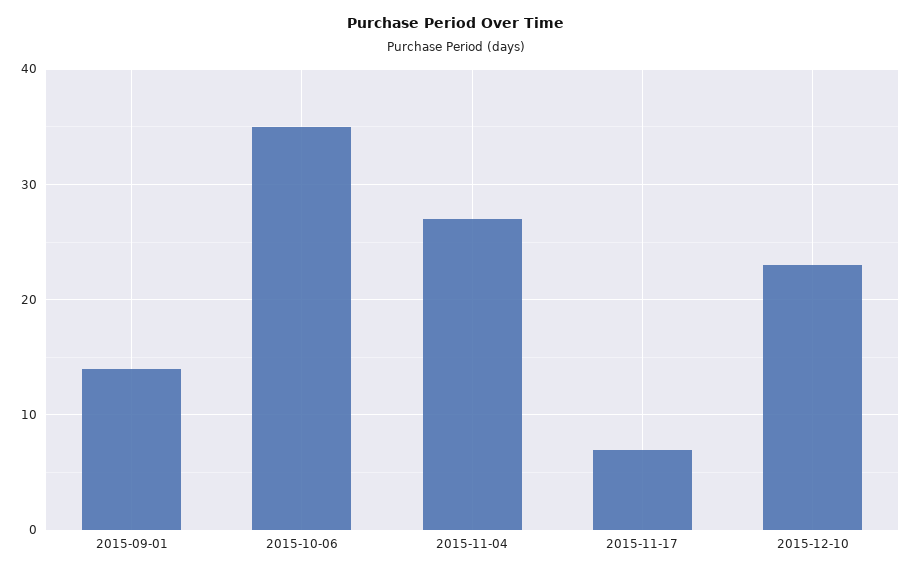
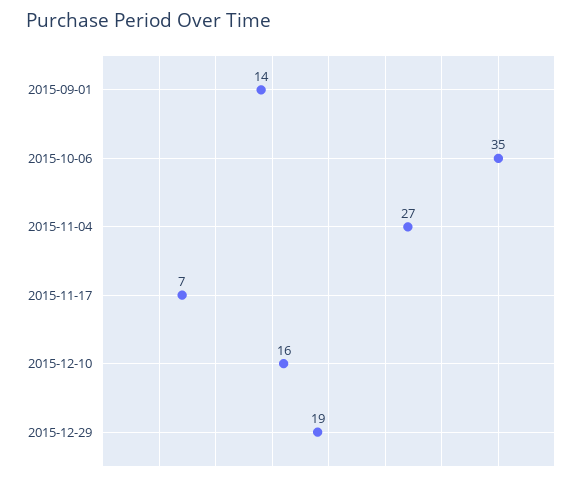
2015-12-10: 23 -> 16
2015-12-29: none -> 19

